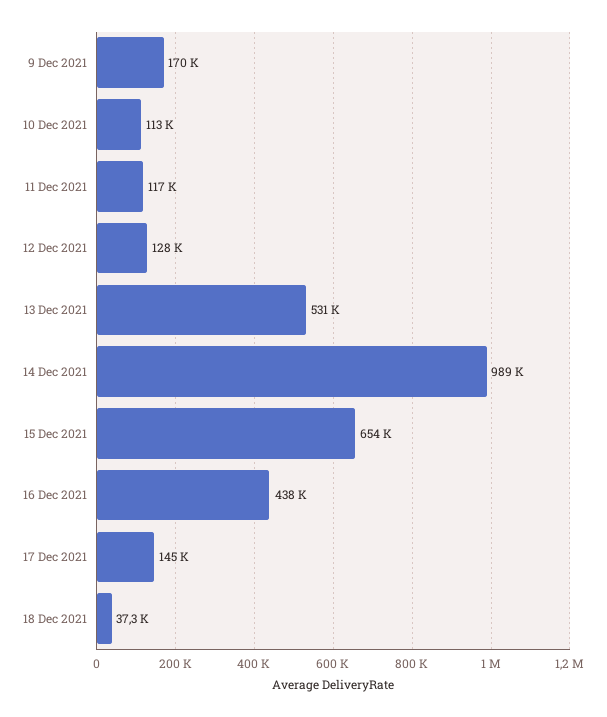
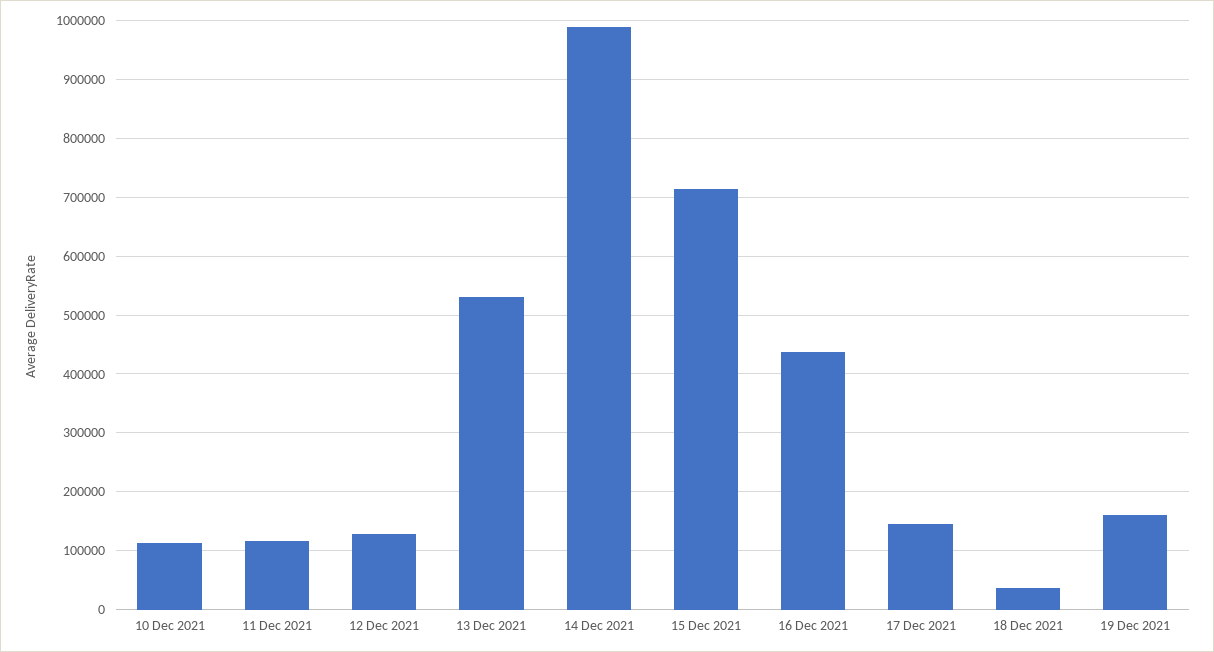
9 Dec 2021: 170000 -> none
15 Dec 2021: 654000 -> 720000
19 Dec 2021: none -> 160000

